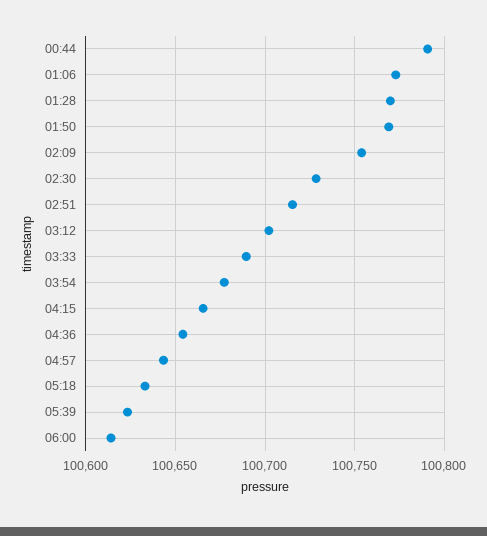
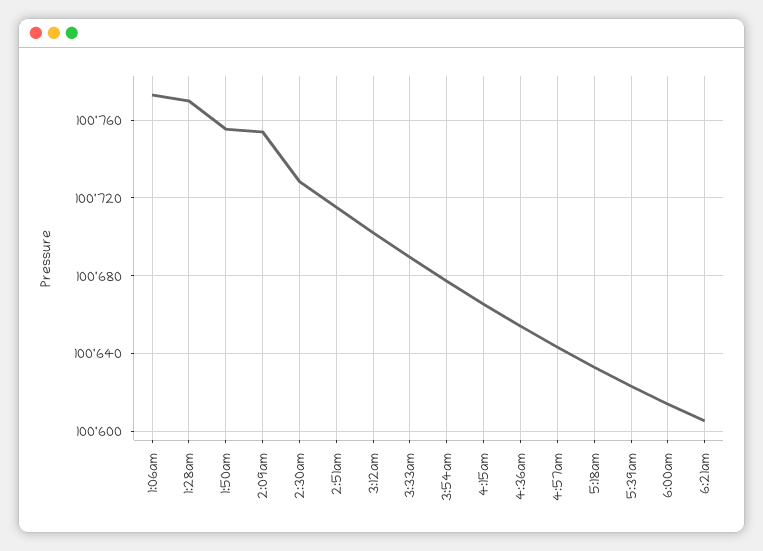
00:44: 100790 -> none
01:50: 100770 -> 100755
6:21am: none -> 100605

